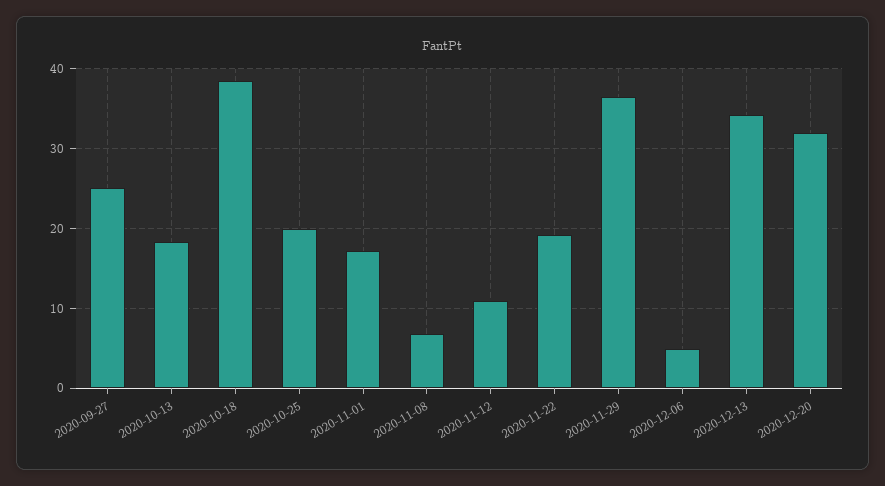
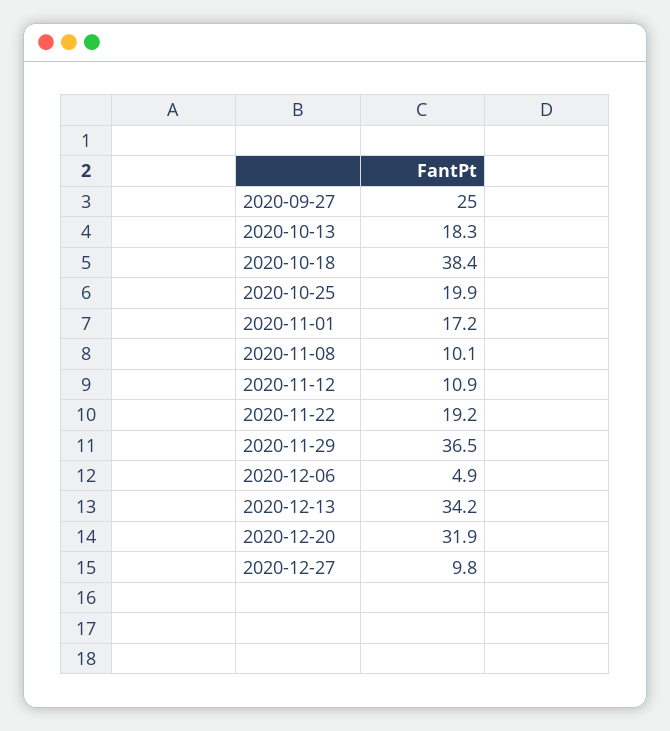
2020-11-08: 7 -> 10.1
2020-12-27: none -> 9.8

